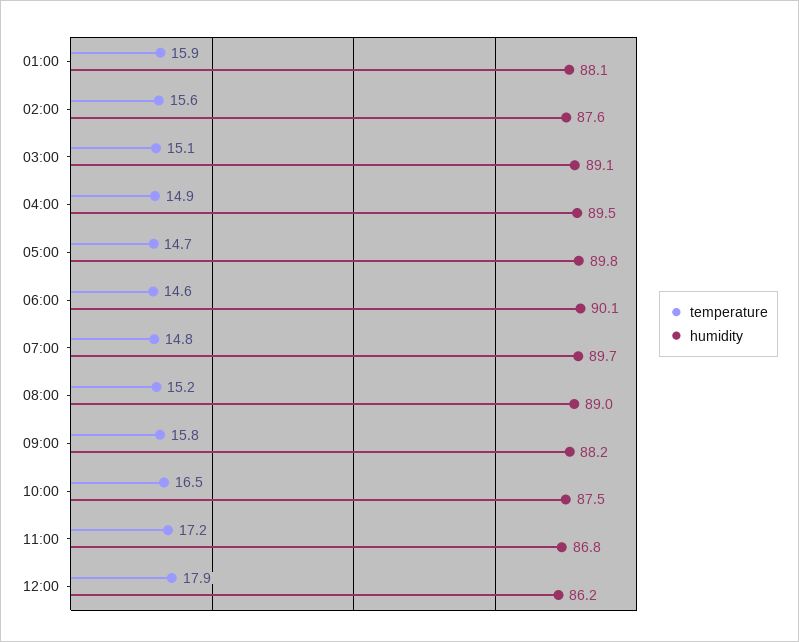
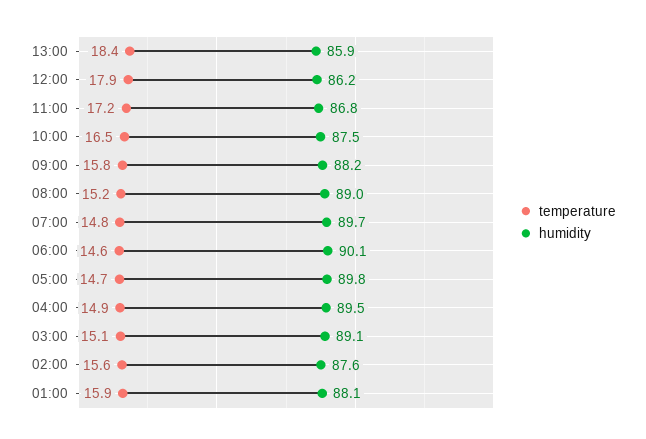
temperature, 13:00: none -> 18.4
humidity, 13:00: none -> 85.9

